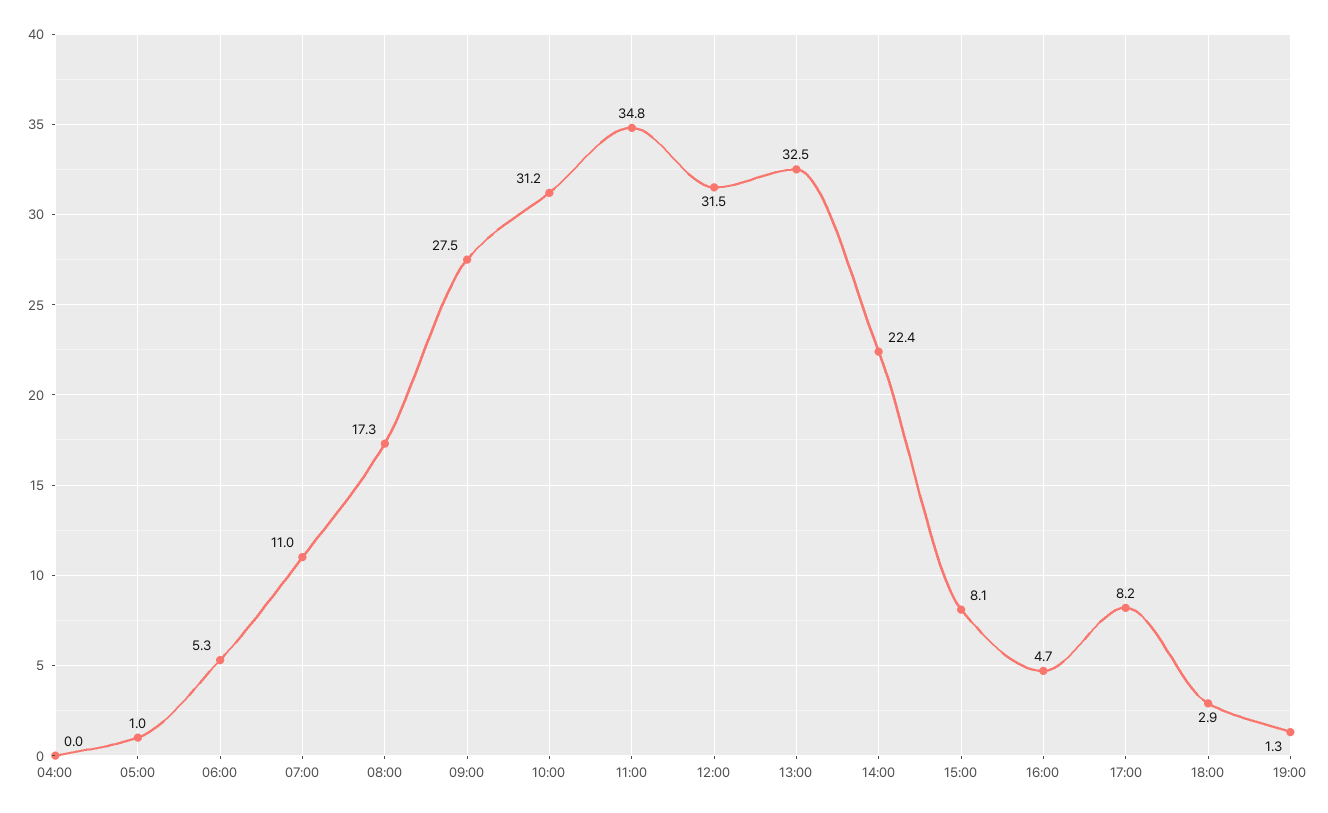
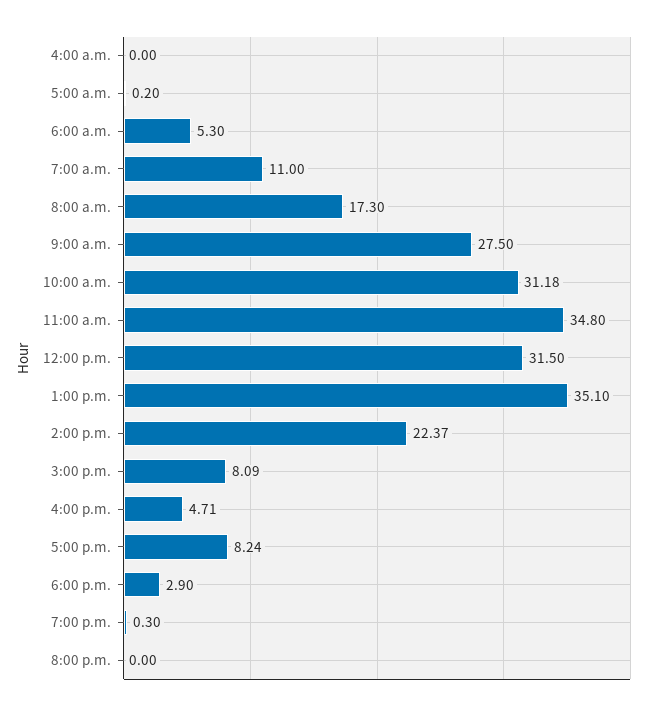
05:00: 1 -> 0.2
13:00: 32.5 -> 35.1
19:00: 1.3 -> 0.3
8:00 p.m.: none -> 0

